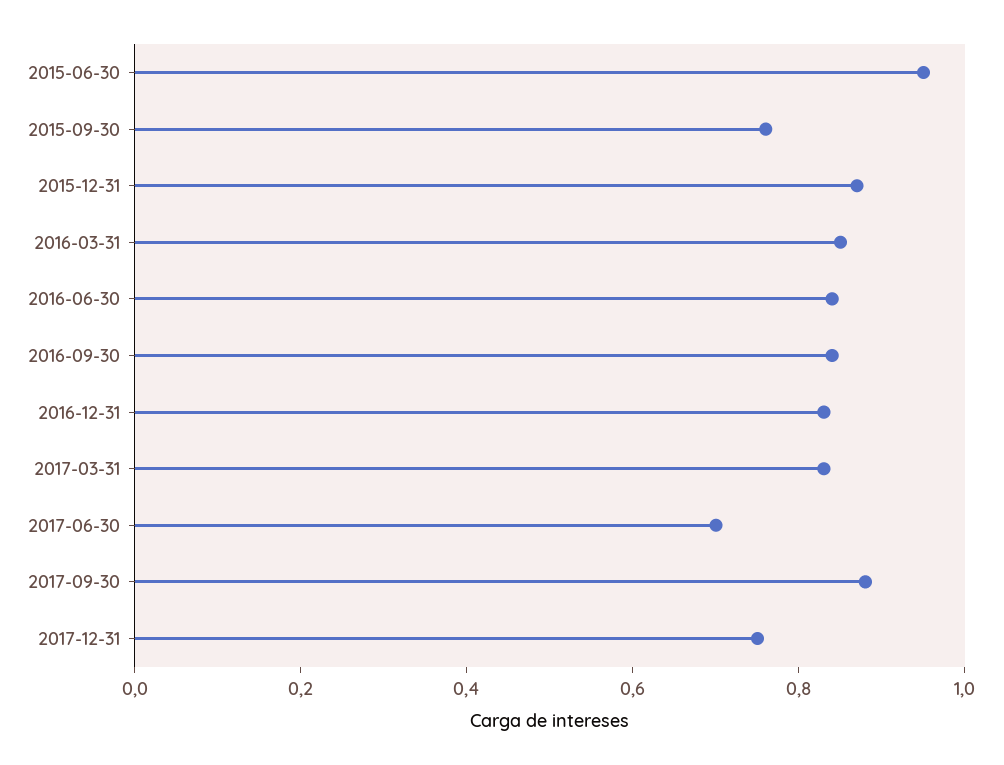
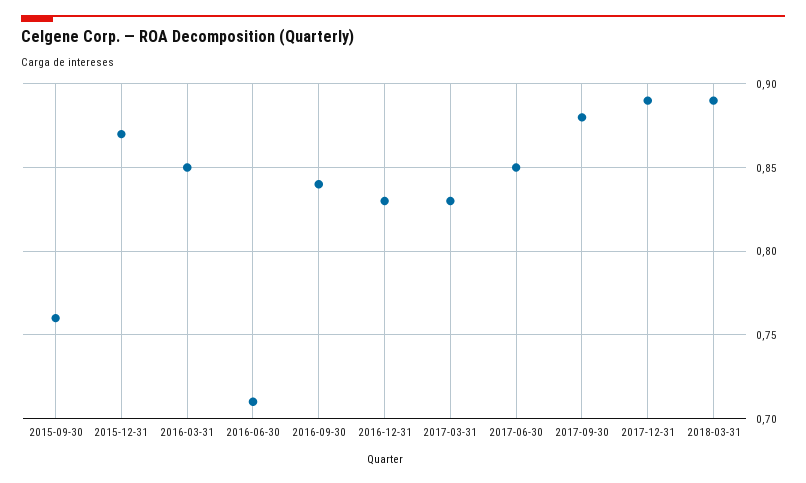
2015-06-30: 0.95 -> none
2016-06-30: 0.85 -> 0.71
2017-06-30: 0.7 -> 0.85
2017-12-31: 0.75 -> 0.89
2018-03-31: none -> 0.89

